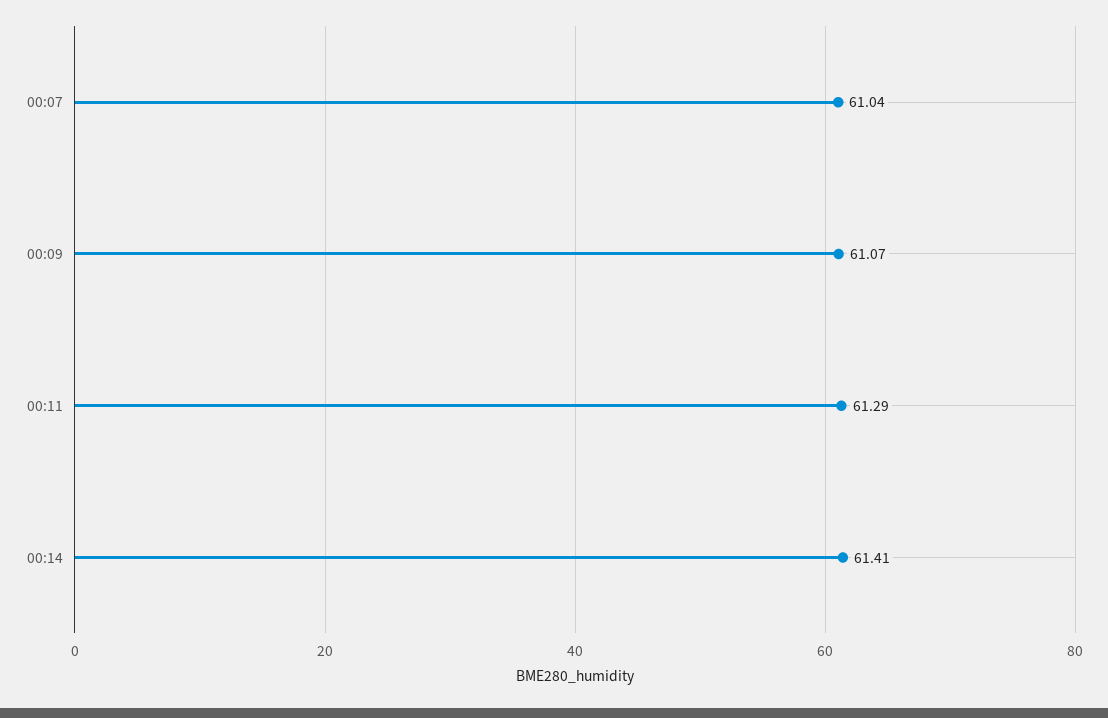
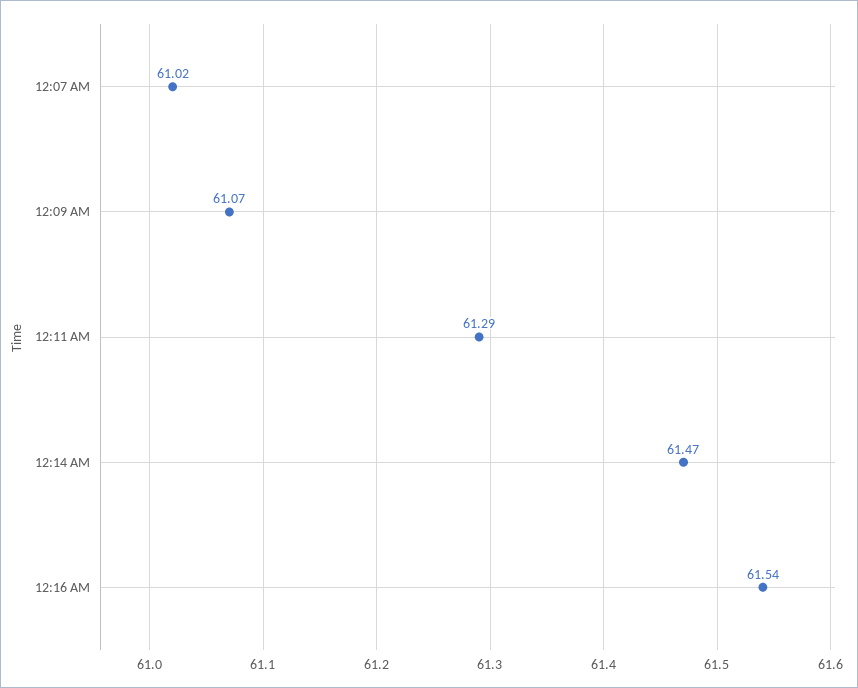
00:07: 61.04 -> 61.02
00:14: 61.41 -> 61.47
12:16 AM: none -> 61.54

